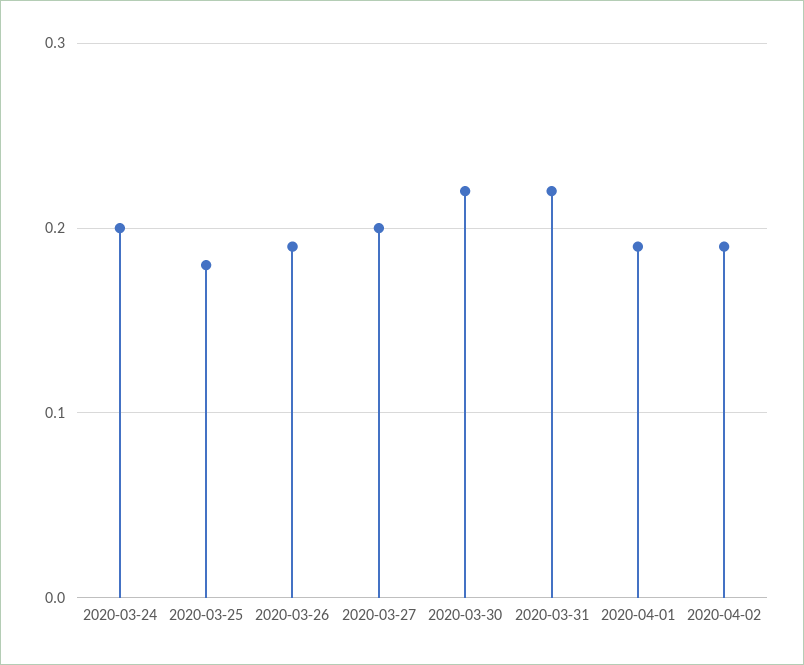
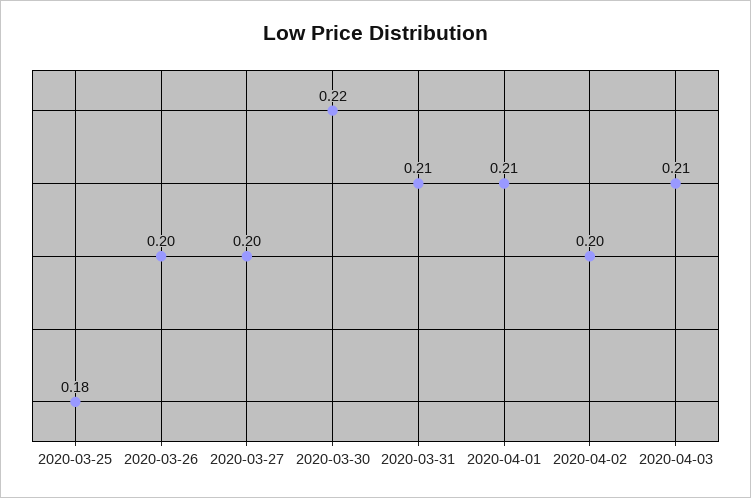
2020-03-24: 0.2 -> none
2020-03-26: 0.19 -> 0.2
2020-03-31: 0.22 -> 0.21
2020-04-01: 0.19 -> 0.21
2020-04-02: 0.19 -> 0.2
2020-04-03: none -> 0.21

